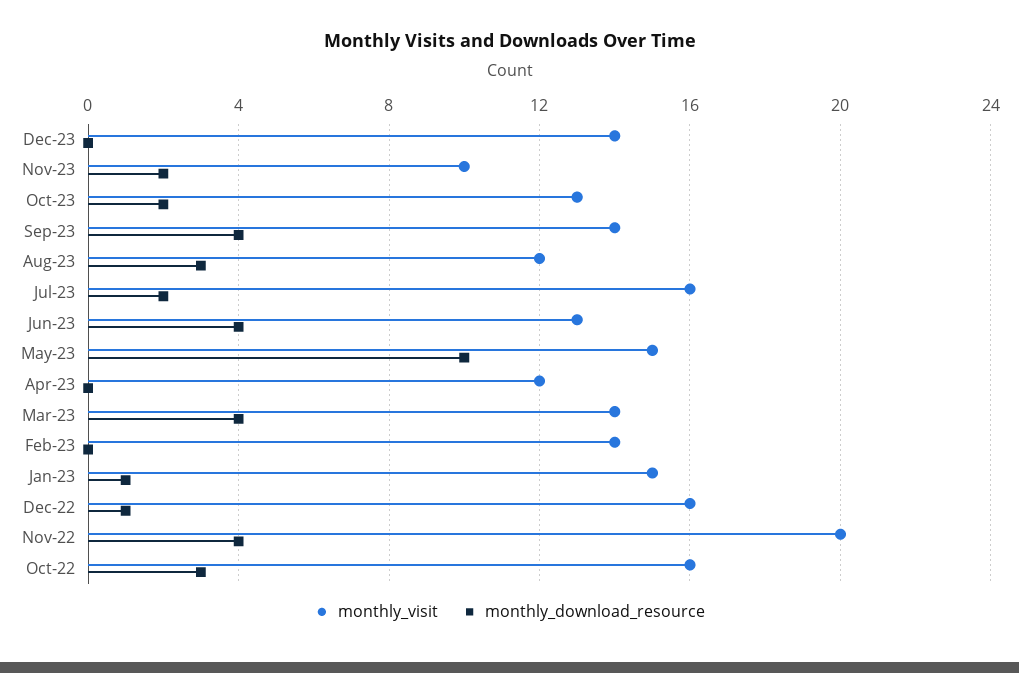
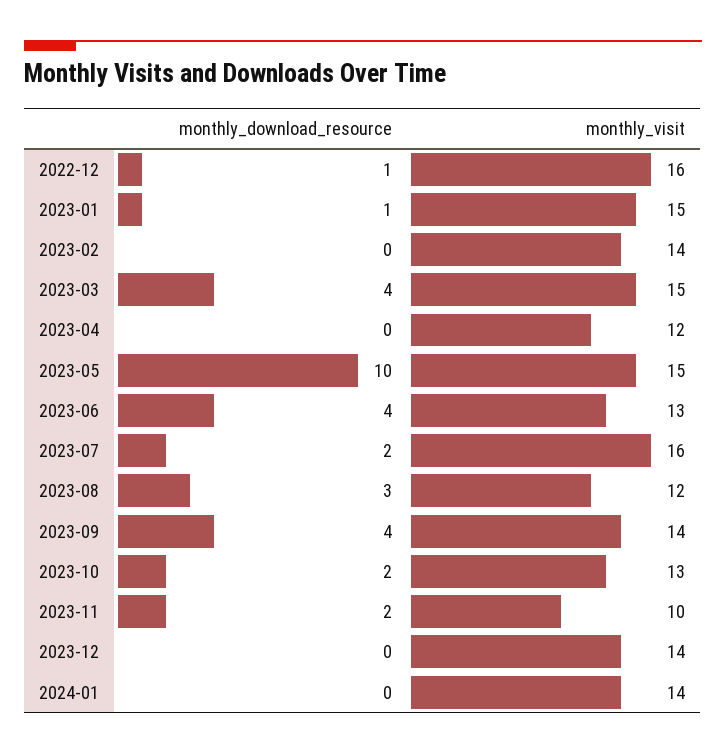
monthly_visit, Mar-23: 14 -> 15
monthly_visit, Nov-22: 20 -> none
monthly_download_resource, Nov-22: 4 -> none
monthly_visit, Oct-22: 16 -> none
monthly_download_resource, Oct-22: 3 -> none
monthly_download_resource, 2024-01: none -> 0
monthly_visit, 2024-01: none -> 14

